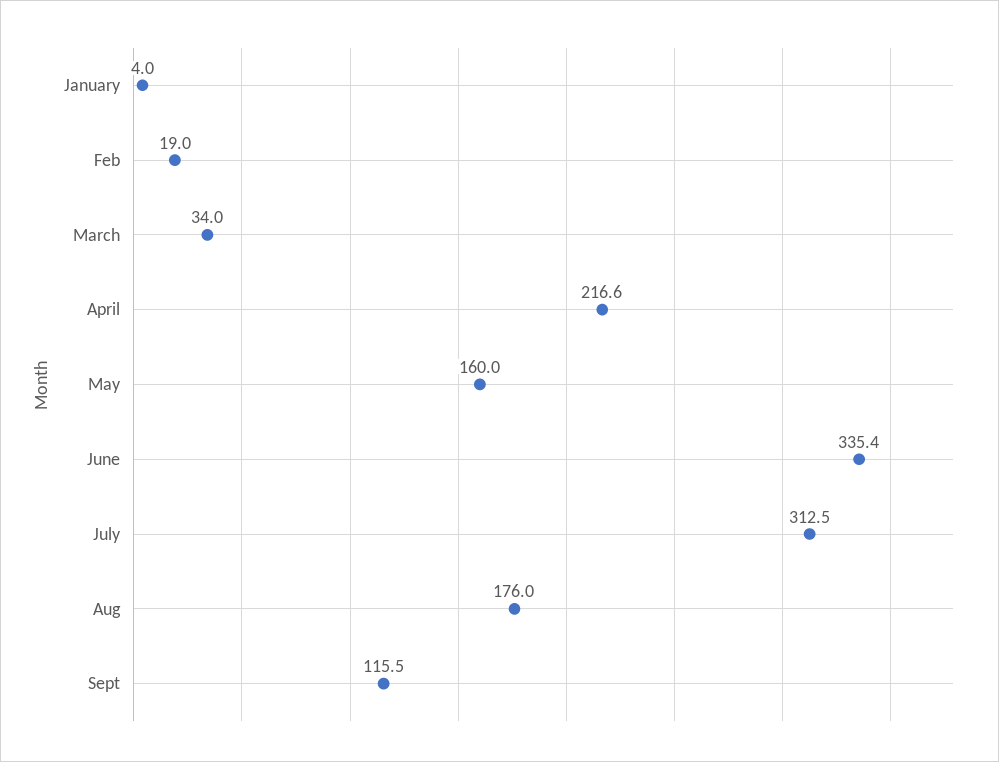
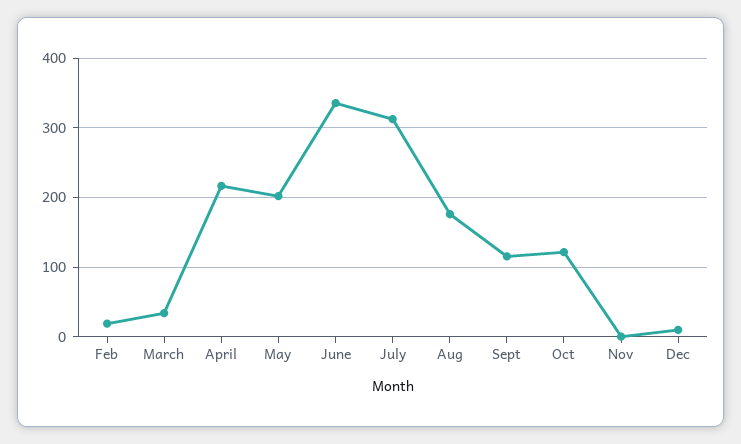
January: 4 -> none
May: 160 -> 200
Oct: none -> 120
Nov: none -> 0
Dec: none -> 10

